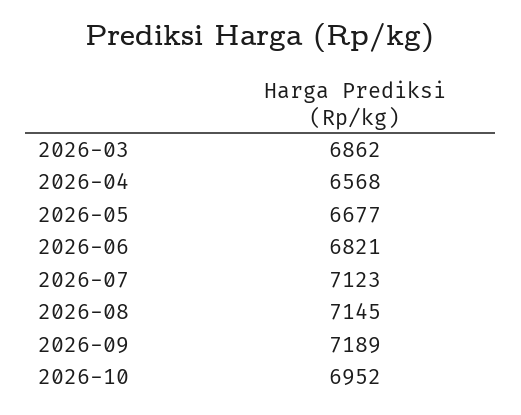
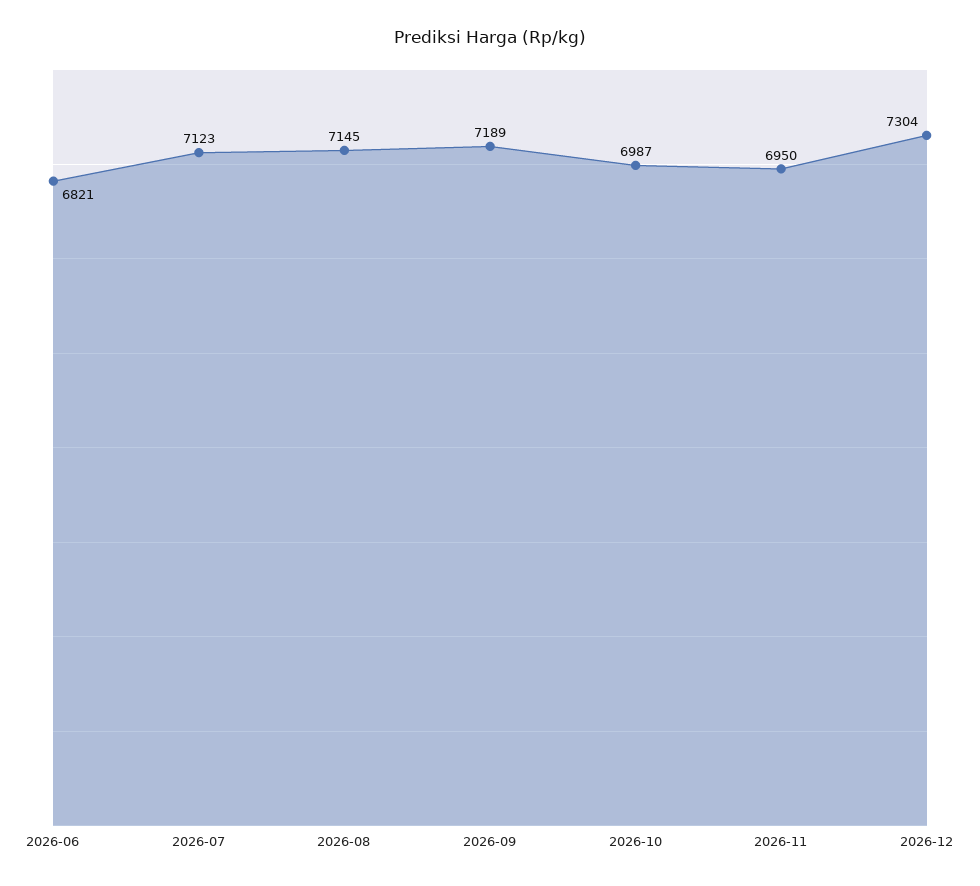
2026-03: 6862 -> none
2026-04: 6568 -> none
2026-05: 6677 -> none
2026-10: 6952 -> 6987
2026-11: none -> 6950
2026-12: none -> 7304

